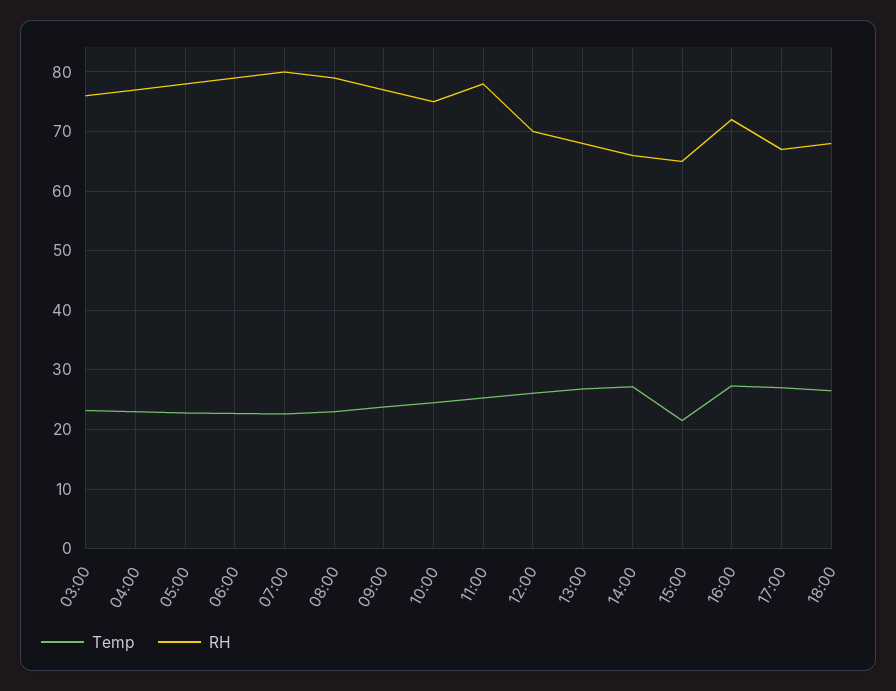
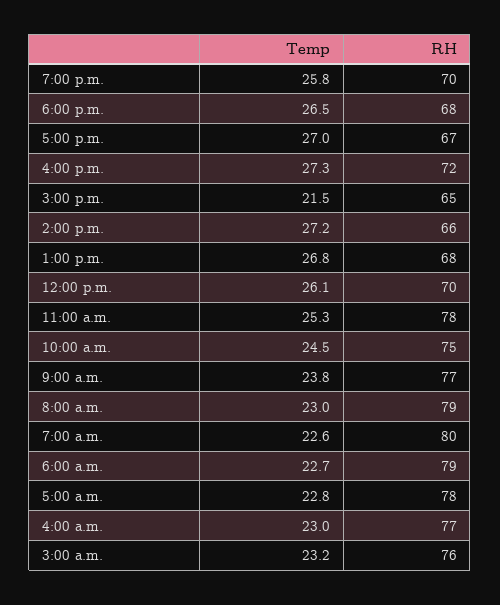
Temp, 7:00 p.m.: none -> 25.8
RH, 7:00 p.m.: none -> 70

